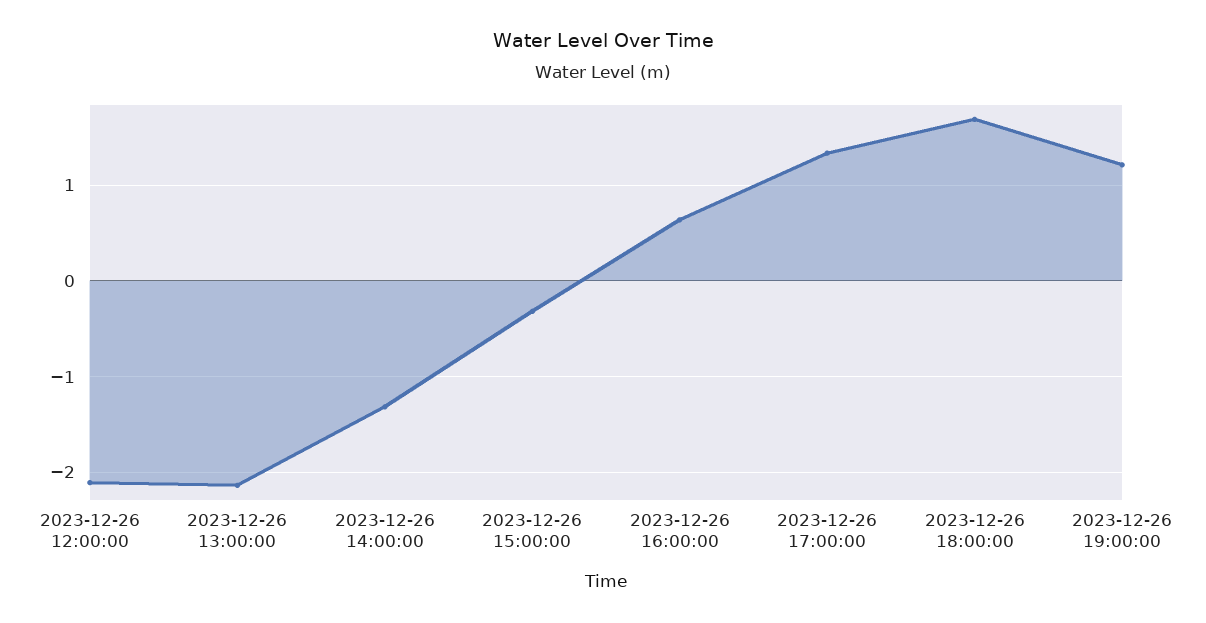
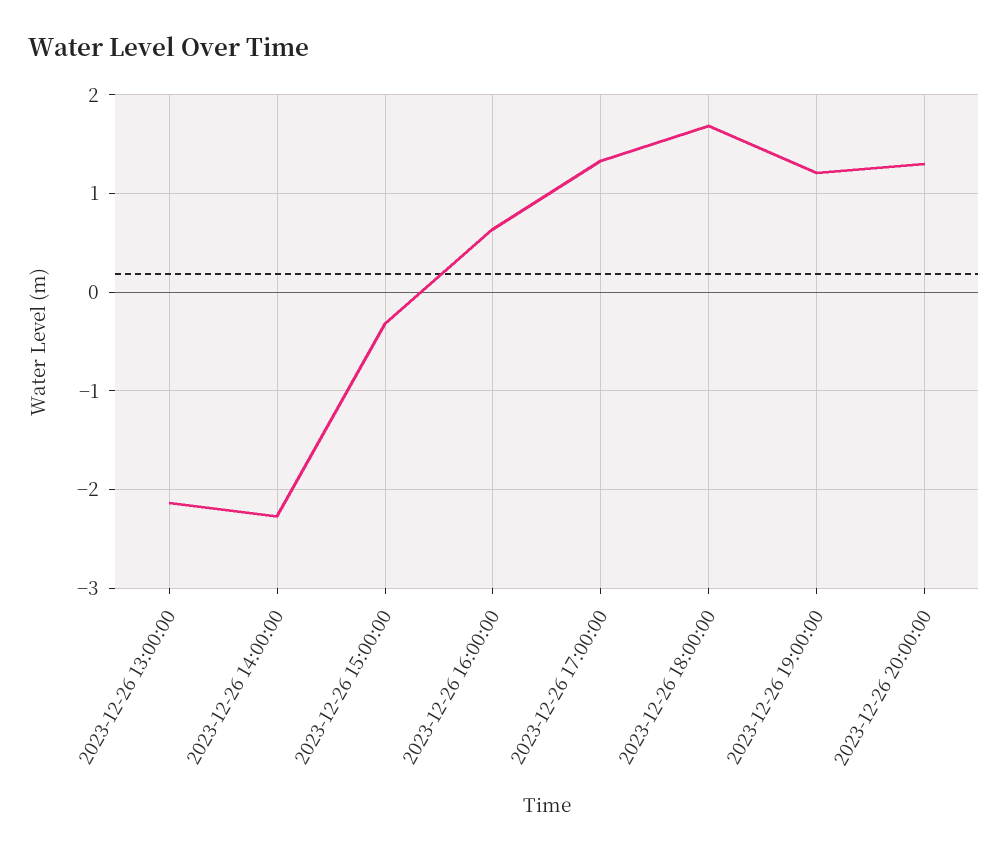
2023-12-26 12:00:00: -2.1 -> none
2023-12-26 14:00:00: -1.3 -> -2.3
2023-12-26 20:00:00: none -> 1.3

